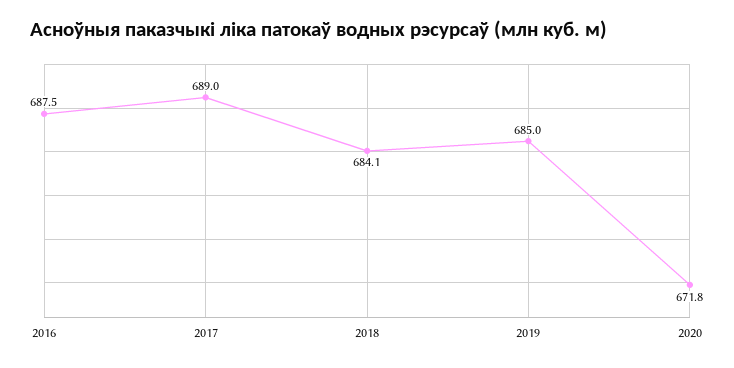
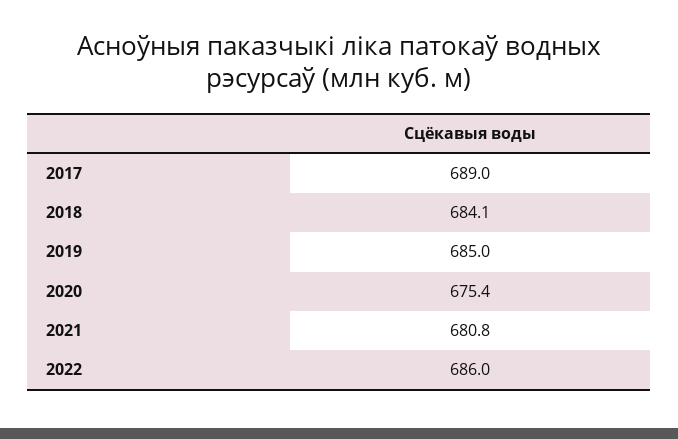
2016: 687.5 -> none
2020: 671.8 -> 675.4
2021: none -> 680.8
2022: none -> 686

